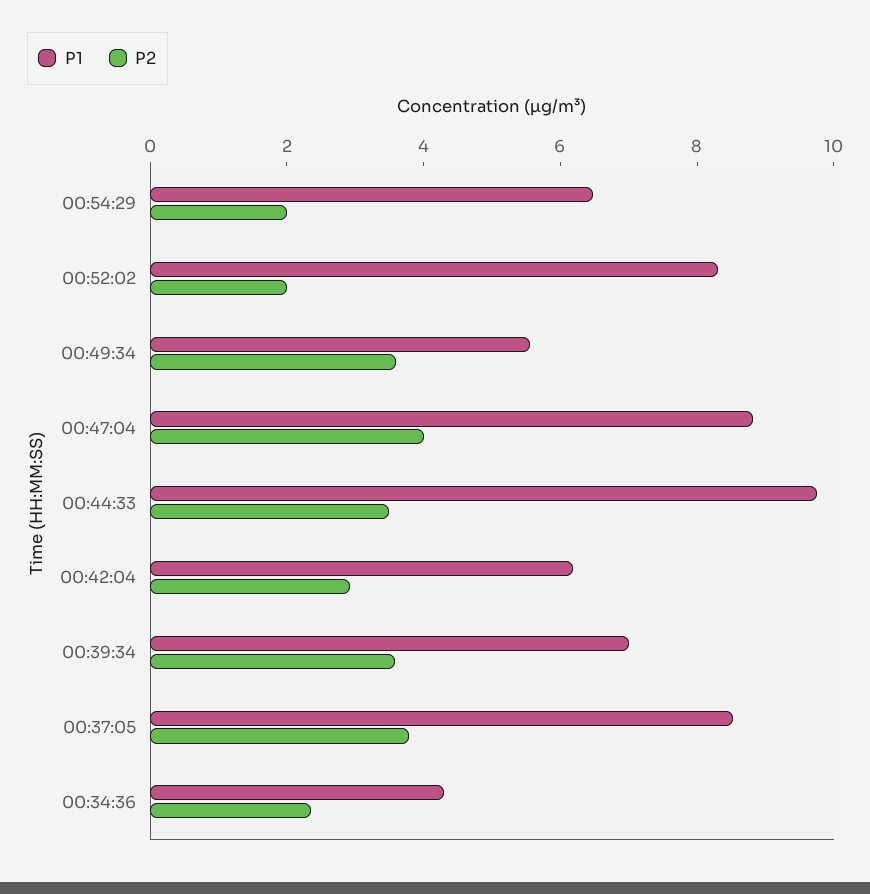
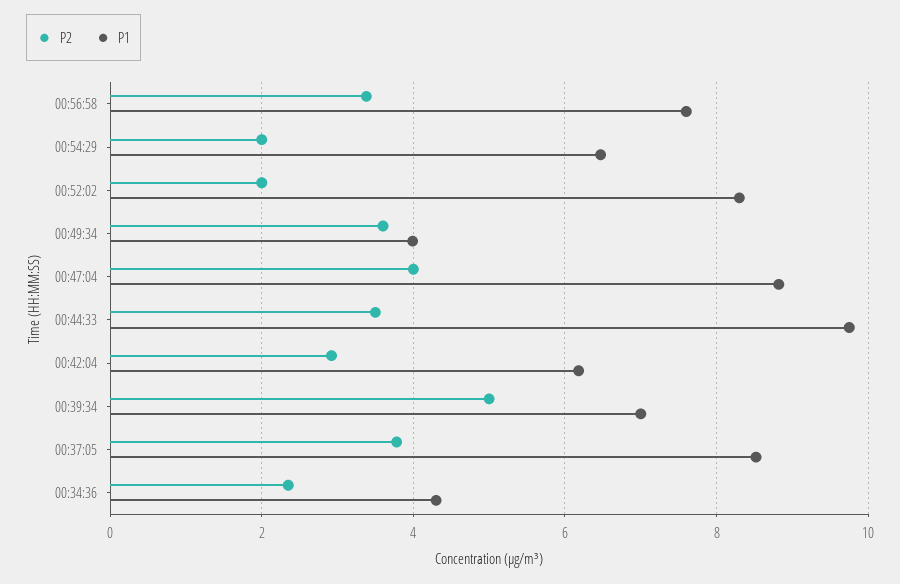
P1, 00:49:34: 5.5 -> 4
P2, 00:39:34: 3.5 -> 5
P2, 00:56:58: none -> 3.4
P1, 00:56:58: none -> 7.6

